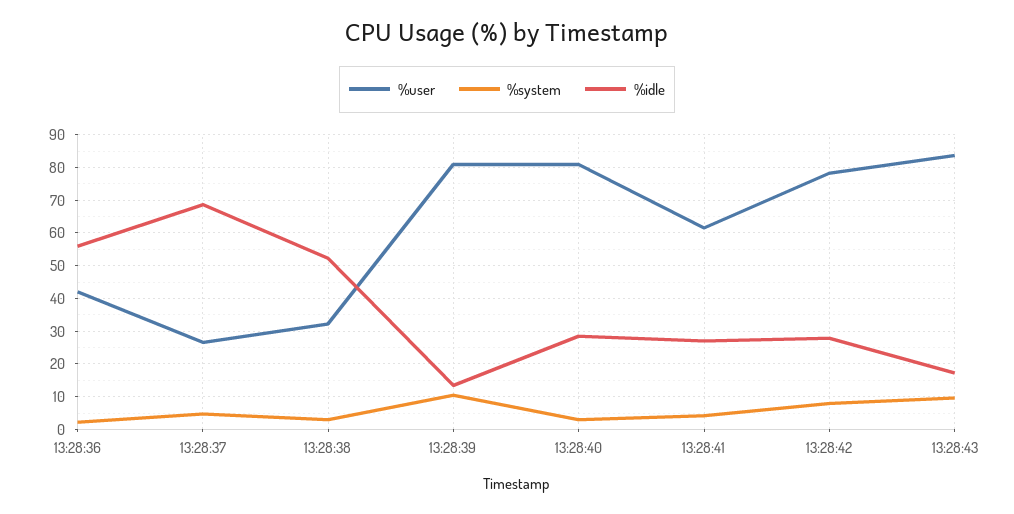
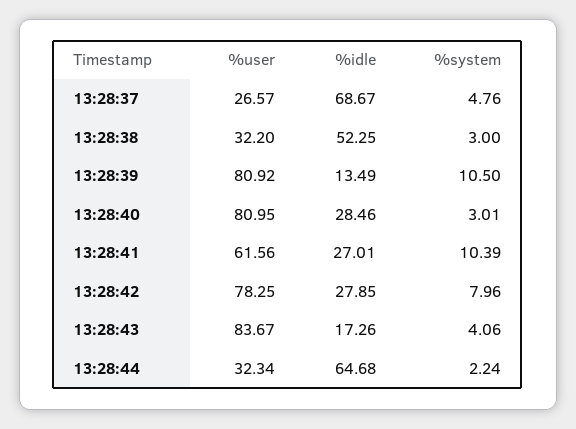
%user, 13:28:36: 42 -> none
%system, 13:28:36: 2 -> none
%idle, 13:28:36: 56 -> none
%system, 13:28:41: 4 -> 10.39
%system, 13:28:43: 10 -> 4.06
%user, 13:28:44: none -> 32.34
%idle, 13:28:44: none -> 64.68
%system, 13:28:44: none -> 2.24

